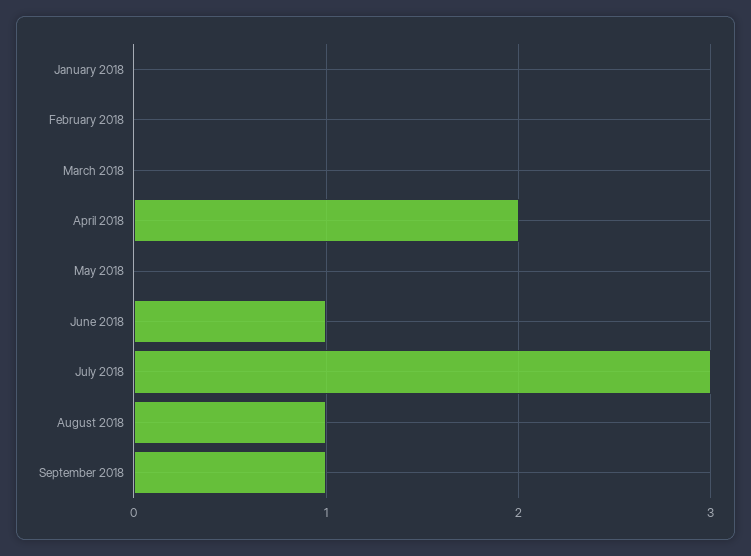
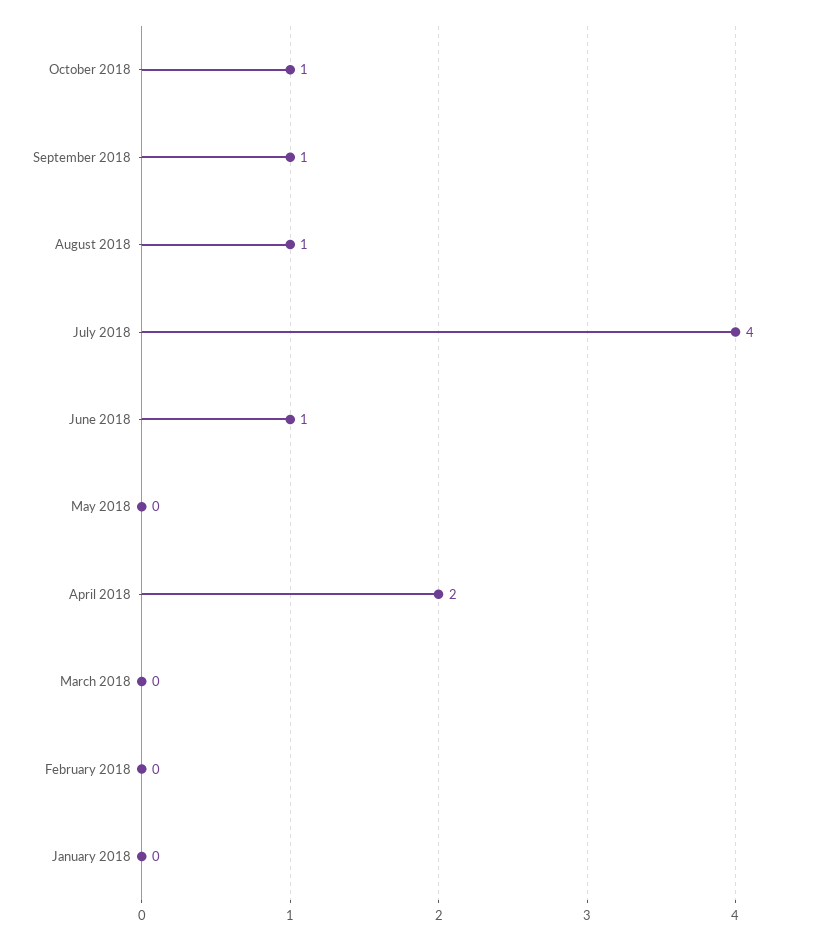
July 2018: 3 -> 4
October 2018: none -> 1

